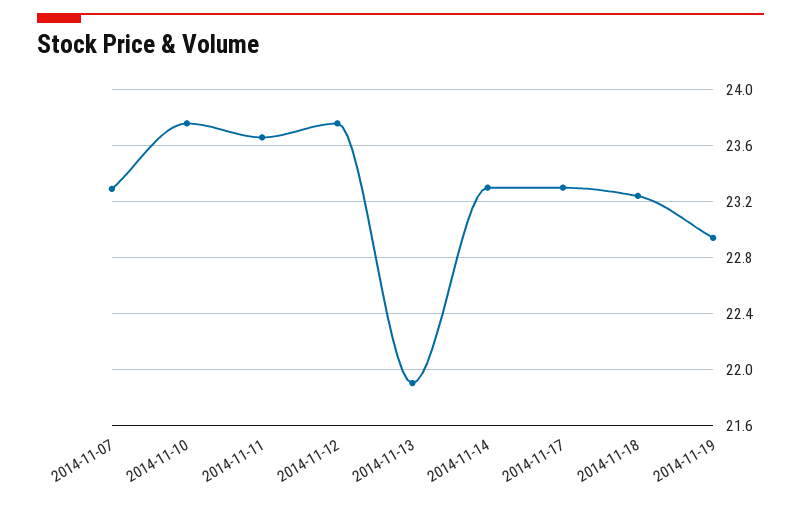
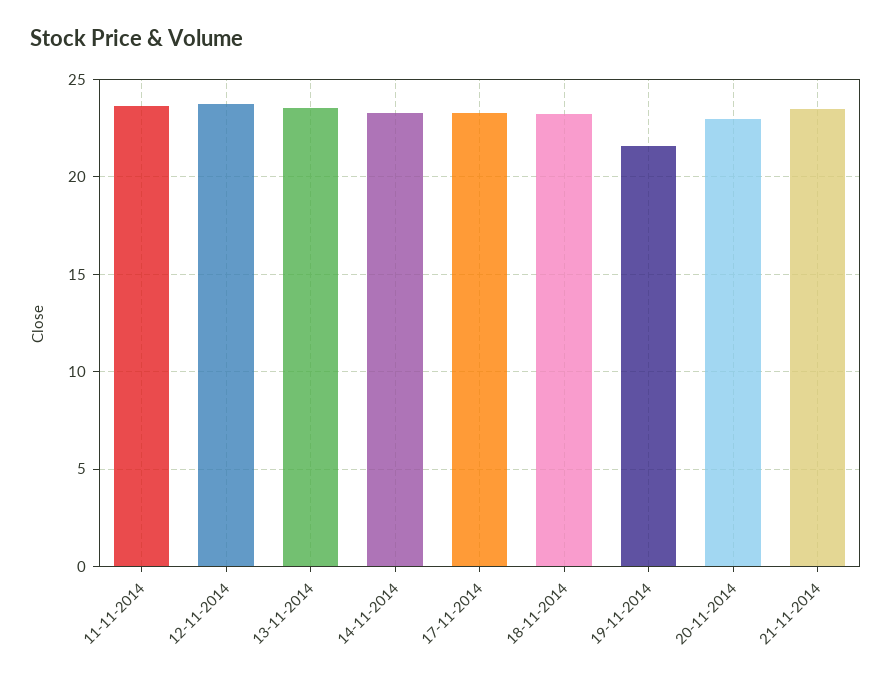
2014-11-07: 23.3 -> none
2014-11-10: 23.75 -> none
2014-11-13: 21.9 -> 23.5
2014-11-19: 22.95 -> 21.5
20-11-2014: none -> 23
21-11-2014: none -> 23.5

